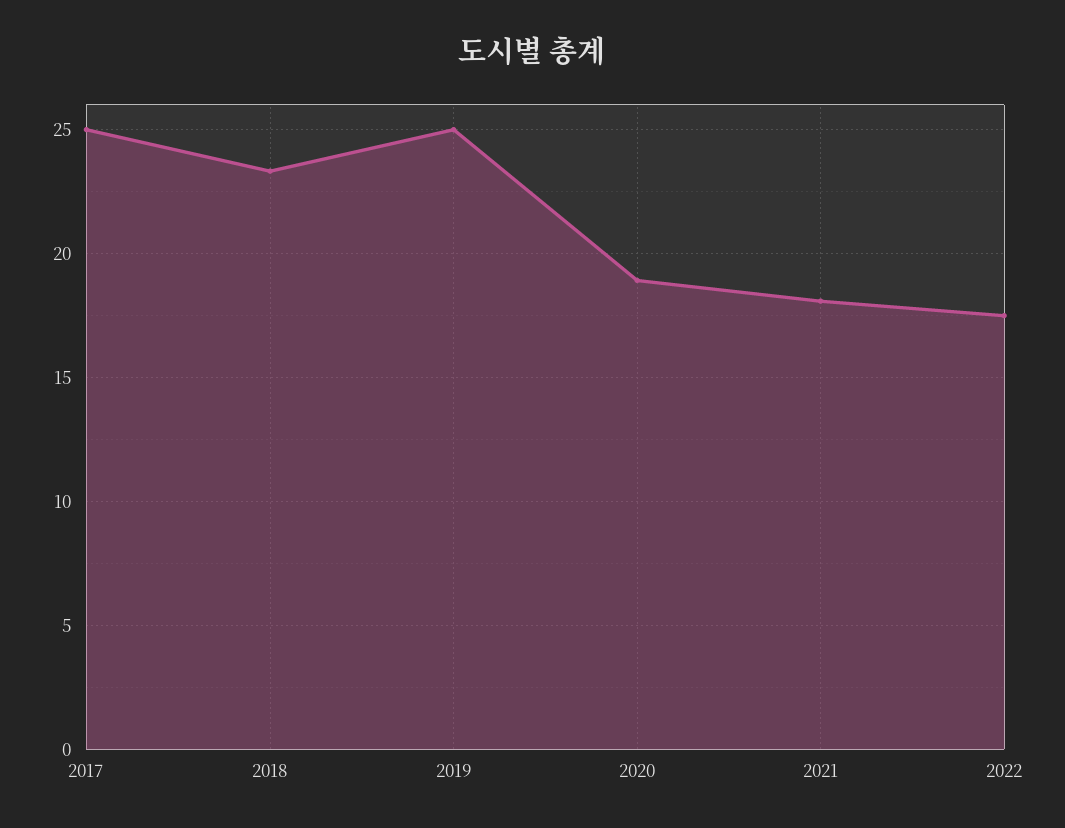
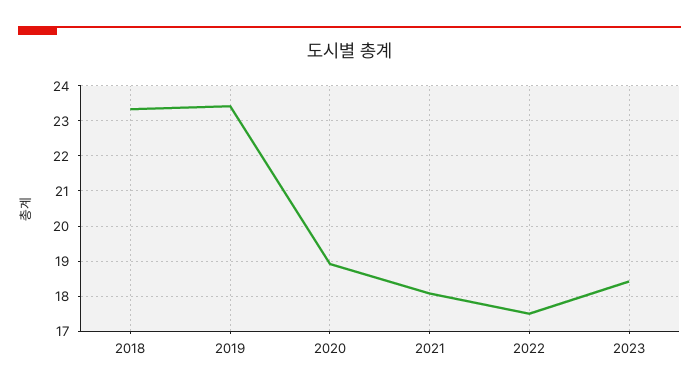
2017: 25 -> none
2019: 25 -> 23.4
2023: none -> 18.4

